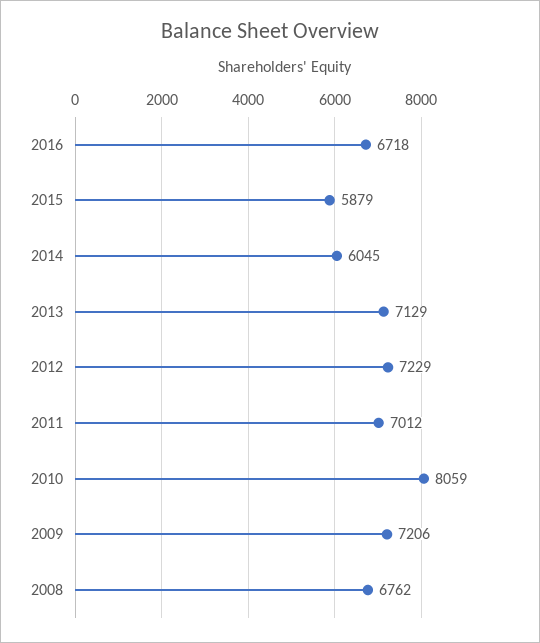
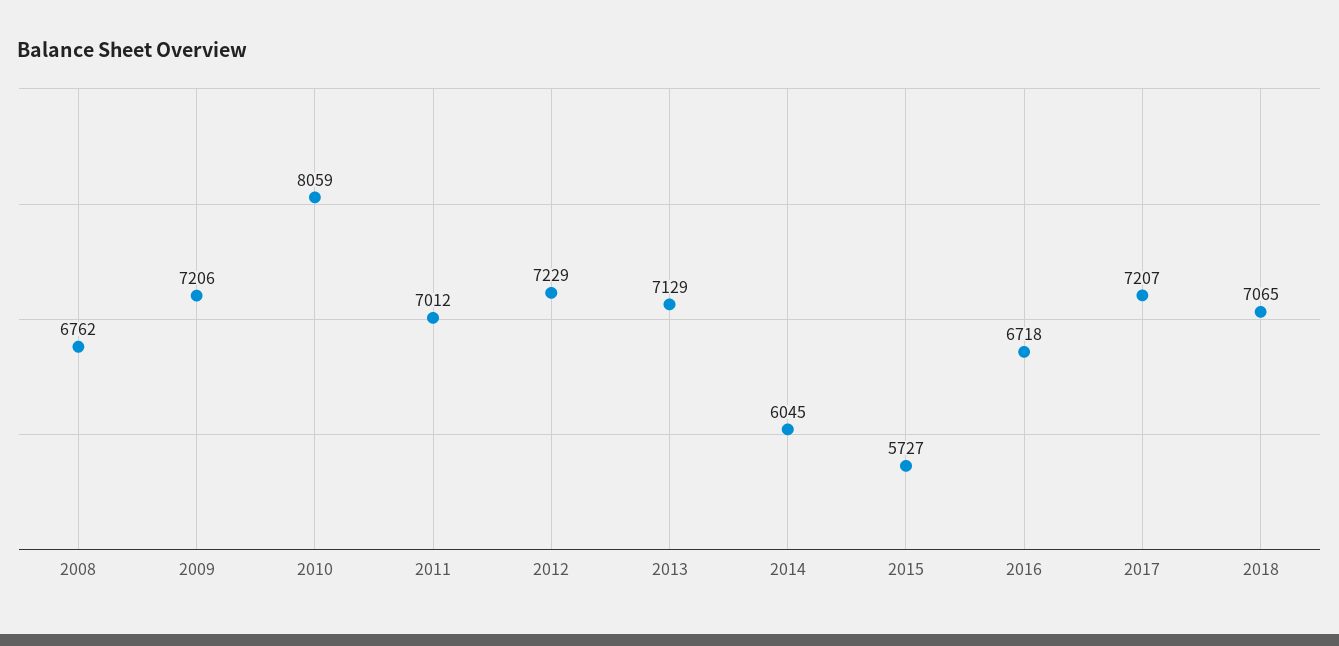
2015: 5879 -> 5727
2017: none -> 7207
2018: none -> 7065

